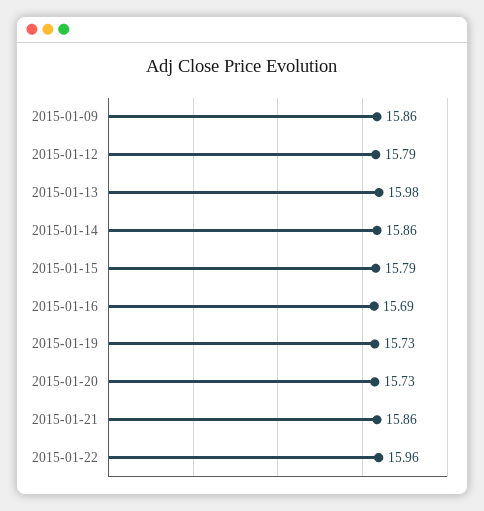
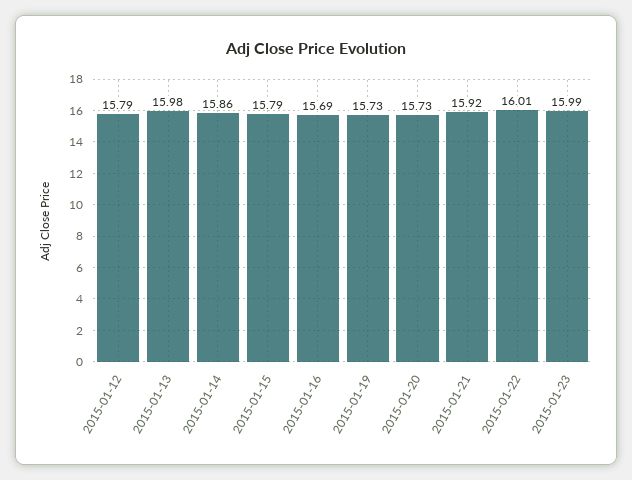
2015-01-09: 15.86 -> none
2015-01-21: 15.86 -> 15.92
2015-01-22: 15.96 -> 16.01
2015-01-23: none -> 15.99

